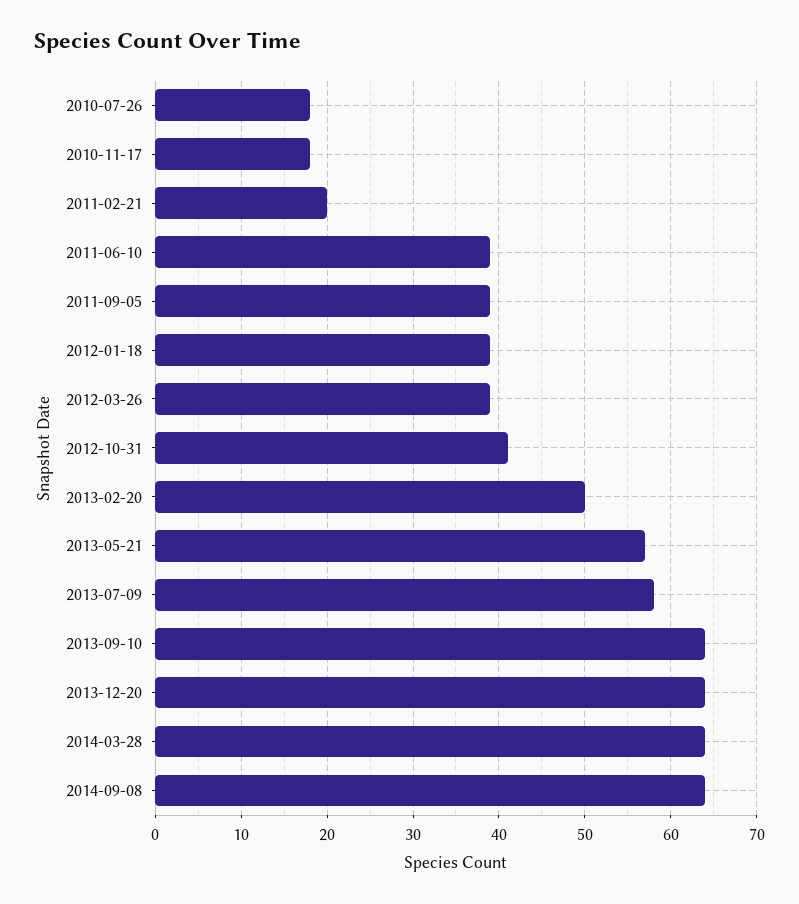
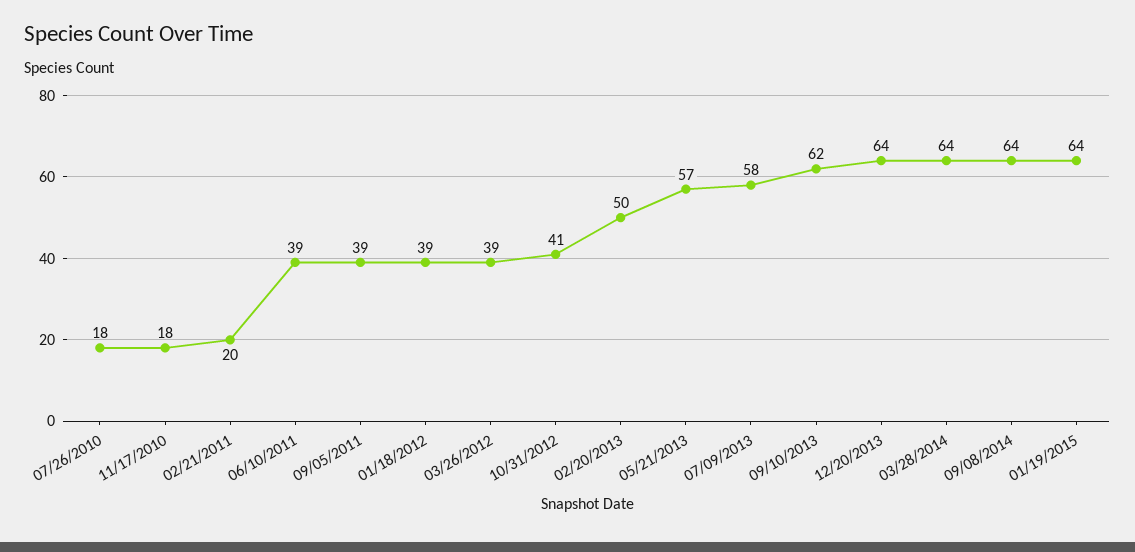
2013-09-10: 64 -> 62
01/19/2015: none -> 64

